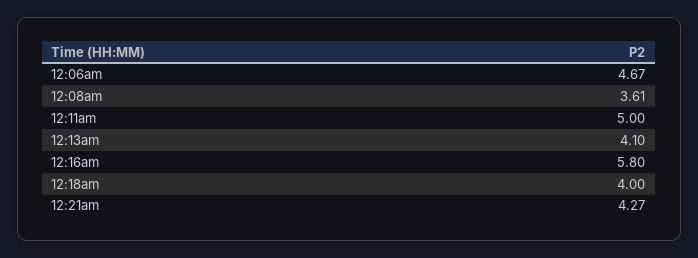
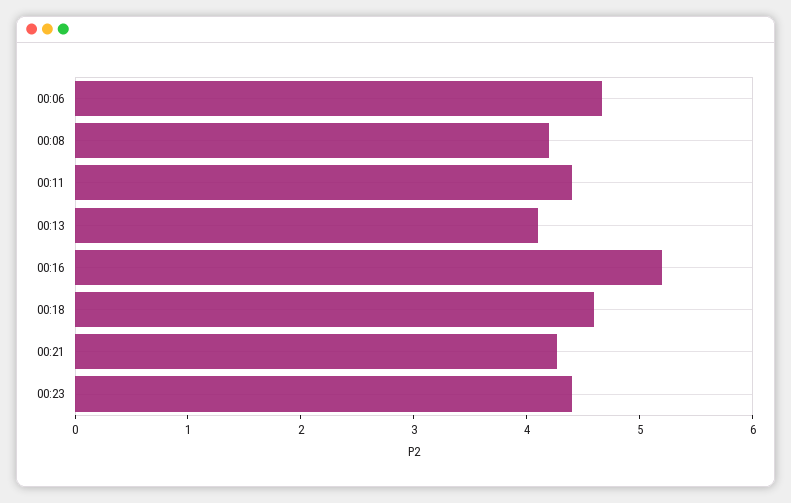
12:08am: 3.61 -> 4.2
12:11am: 5 -> 4.4
12:16am: 5.8 -> 5.2
12:18am: 4 -> 4.6
00:23: none -> 4.4

